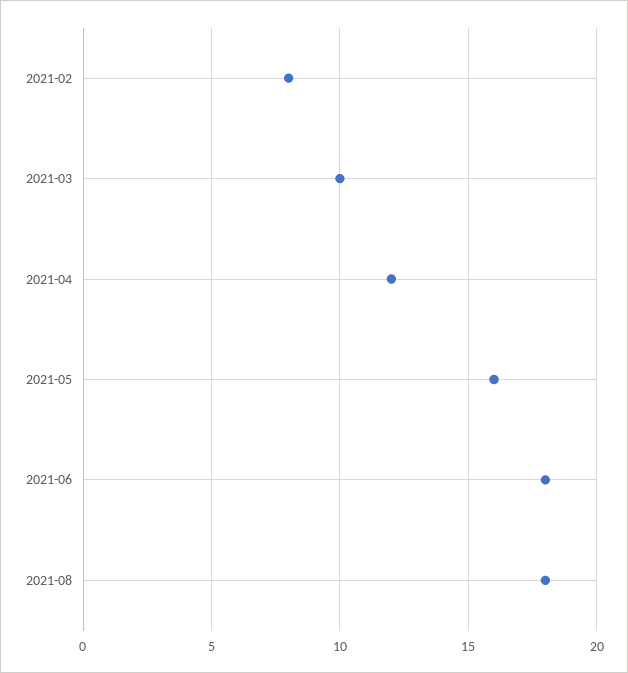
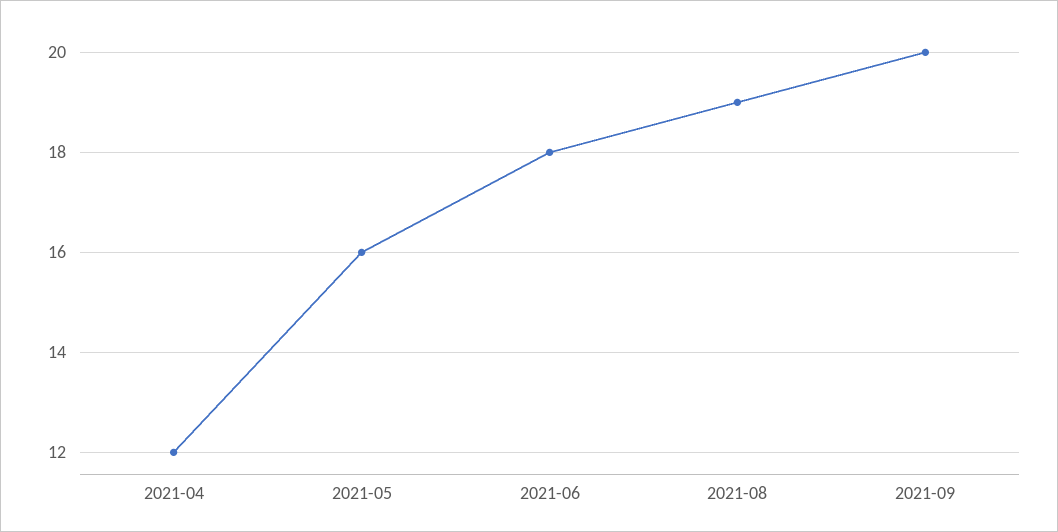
2021-02: 8 -> none
2021-03: 10 -> none
2021-08: 18 -> 19
2021-09: none -> 20

